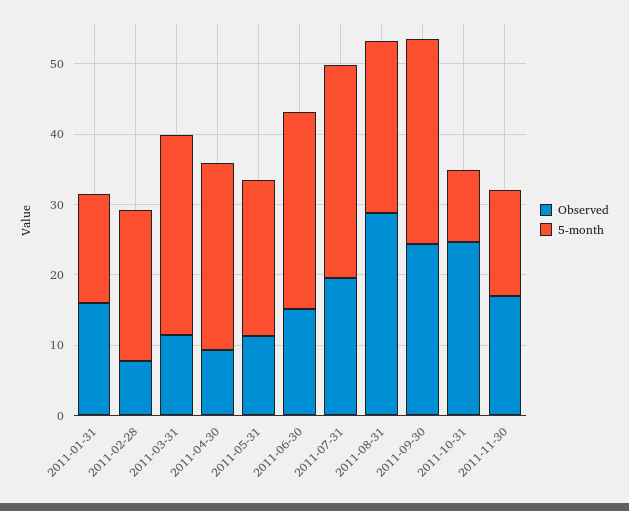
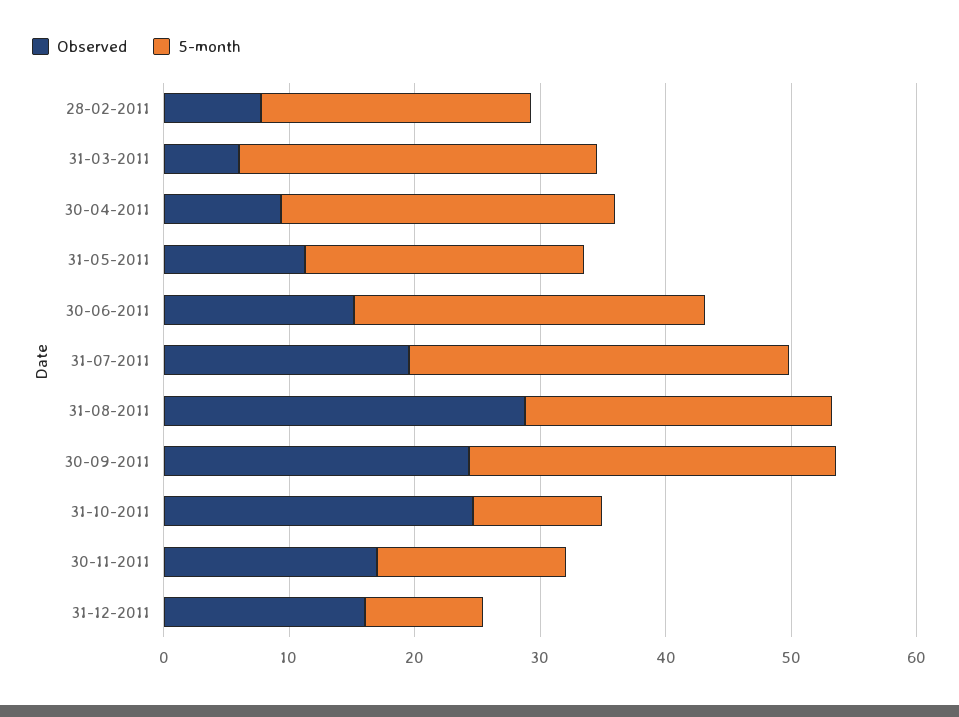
Observed, 2011-01-31: 16 -> none
5-month, 2011-01-31: 16 -> none
Observed, 2011-03-31: 12 -> 6
Observed, 31-12-2011: none -> 16
5-month, 31-12-2011: none -> 10

